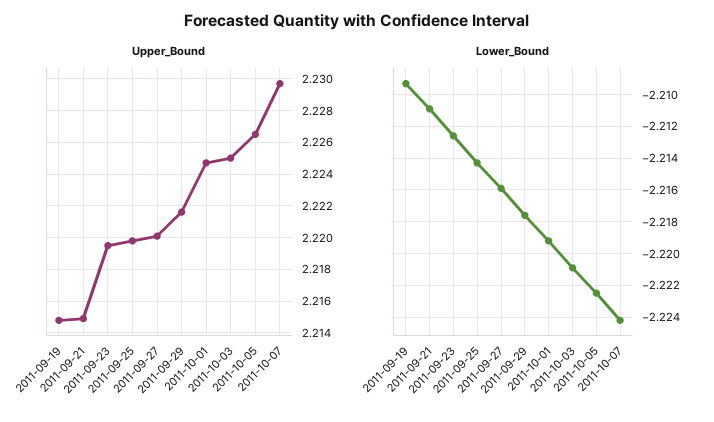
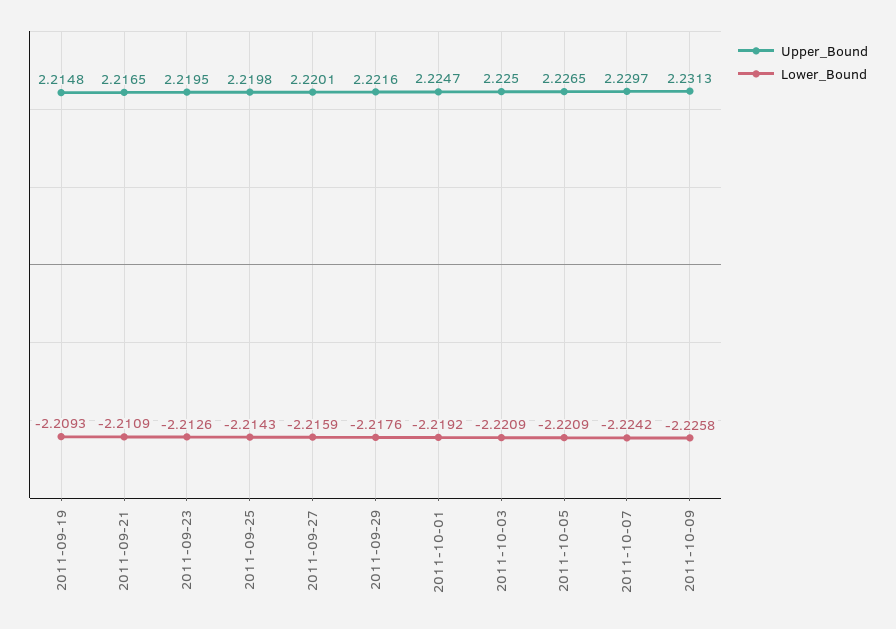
Upper_Bound, 2011-09-21: 2.215 -> 2.2165
Lower_Bound, 2011-10-05: -2.2225 -> -2.2209
Upper_Bound, 2011-10-09: none -> 2.2313
Lower_Bound, 2011-10-09: none -> -2.2258

